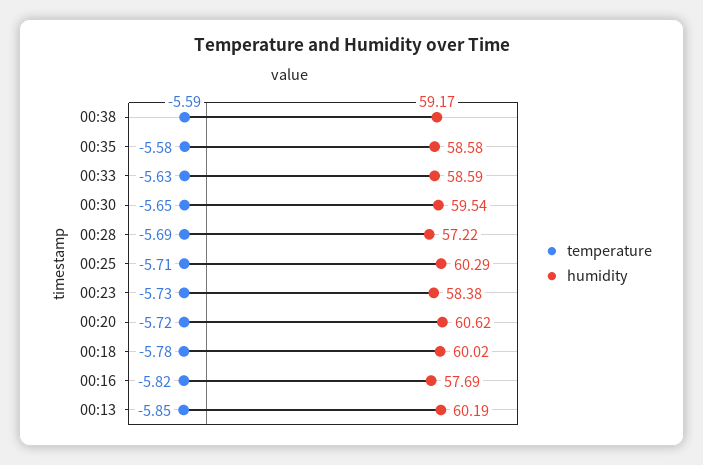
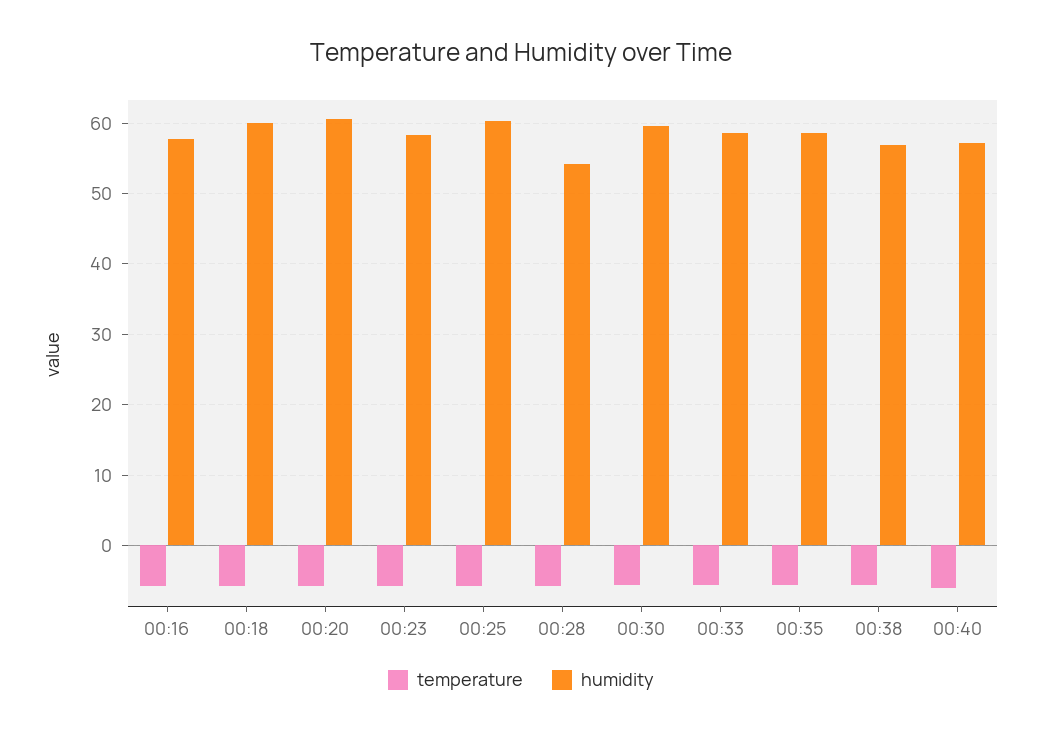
humidity, 00:38: 59.17 -> 57
humidity, 00:28: 57.22 -> 54
temperature, 00:13: -5.85 -> none
humidity, 00:13: 60.19 -> none
temperature, 00:40: none -> -6
humidity, 00:40: none -> 57

